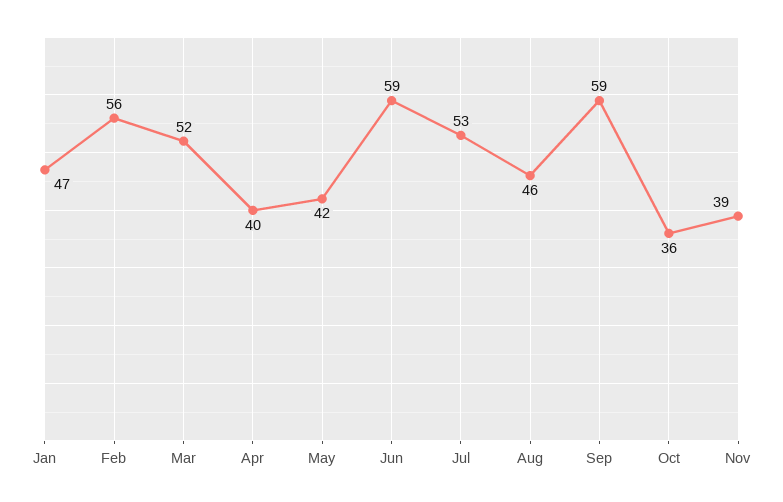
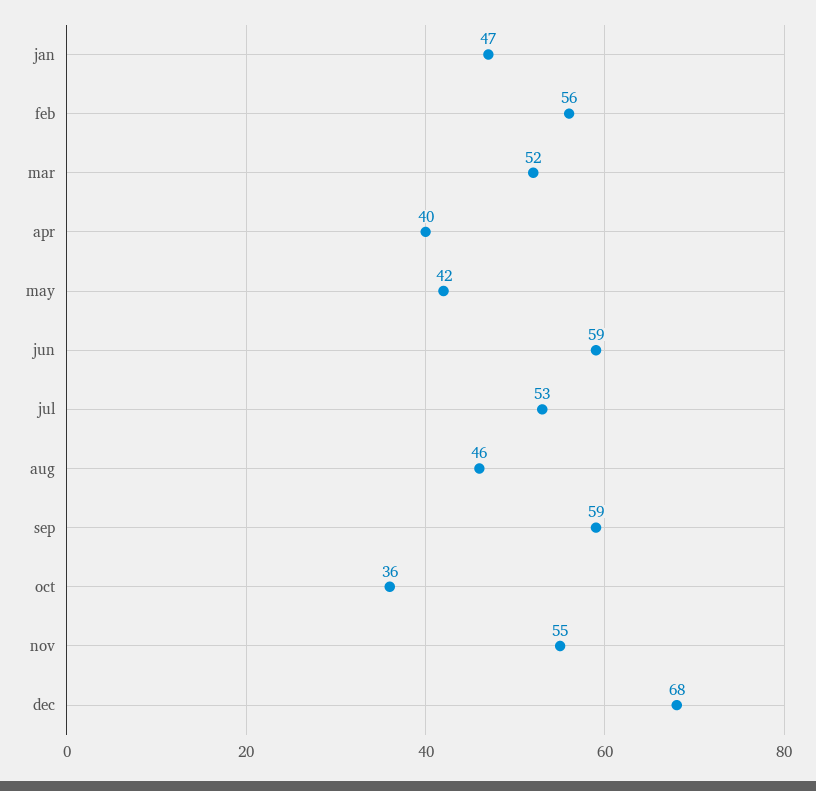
Nov: 39 -> 55
dec: none -> 68

